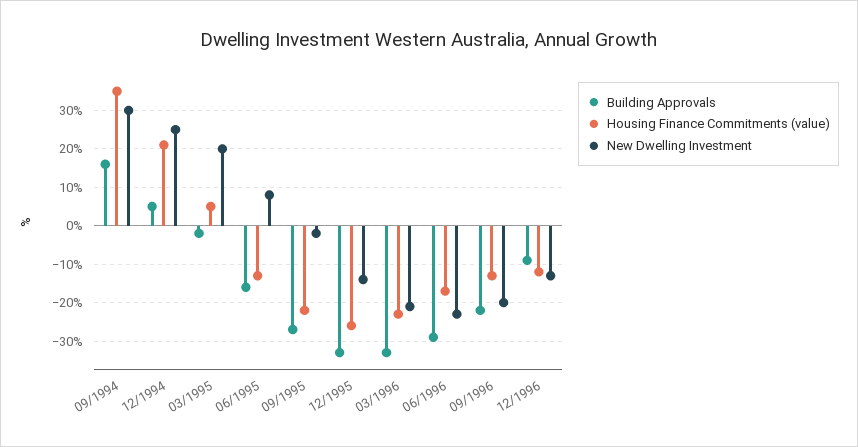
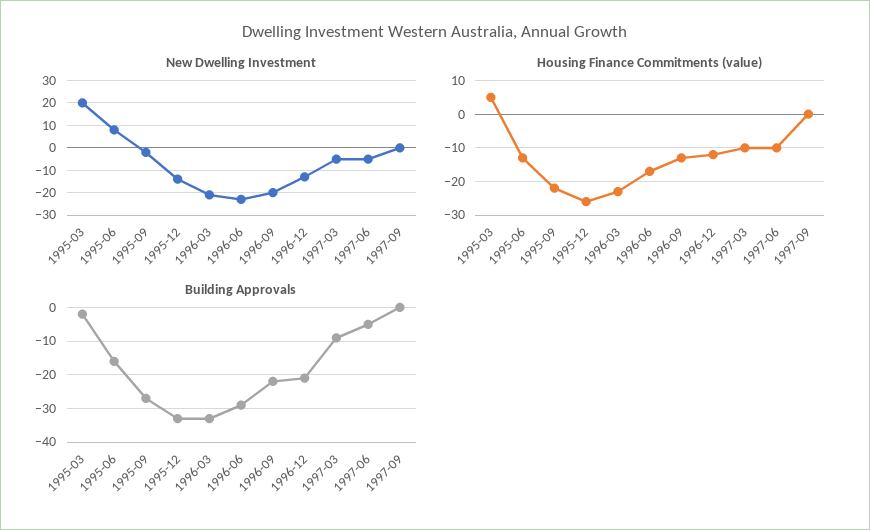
Building Approvals, 09/1994: 15 -> none
Housing Finance Commitments (value), 09/1994: 35 -> none
New Dwelling Investment, 09/1994: 30 -> none
Building Approvals, 12/1994: 5 -> none
Housing Finance Commitments (value), 12/1994: 20 -> none
New Dwelling Investment, 12/1994: 25 -> none
Building Approvals, 12/1996: -10 -> -20
New Dwelling Investment, 1997-03: none -> -5
New Dwelling Investment, 1997-06: none -> -5
New Dwelling Investment, 1997-09: none -> 0
Housing Finance Commitments (value), 1997-03: none -> -10
Housing Finance Commitments (value), 1997-06: none -> -10
Housing Finance Commitments (value), 1997-09: none -> 0
Building Approvals, 1997-03: none -> -10
Building Approvals, 1997-06: none -> -5
Building Approvals, 1997-09: none -> 0

